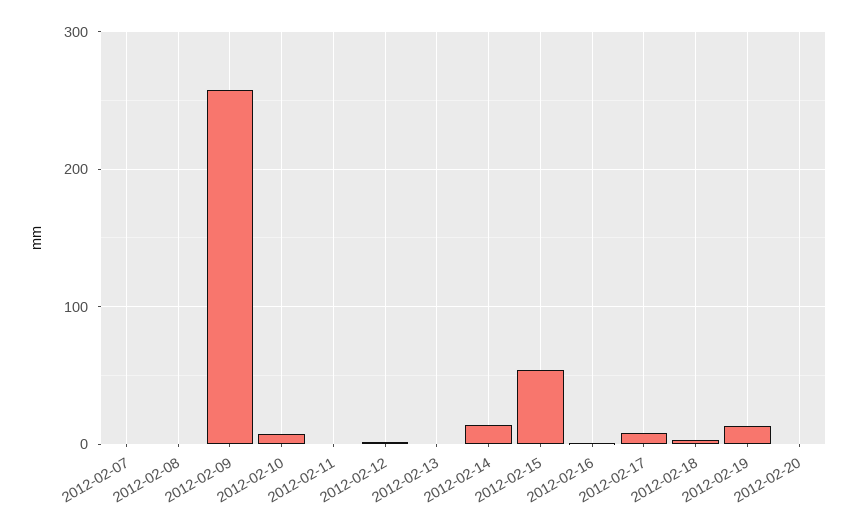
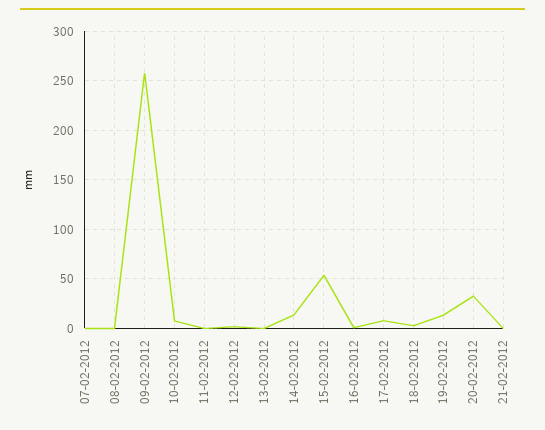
2012-02-20: 0 -> 30
21-02-2012: none -> 0

